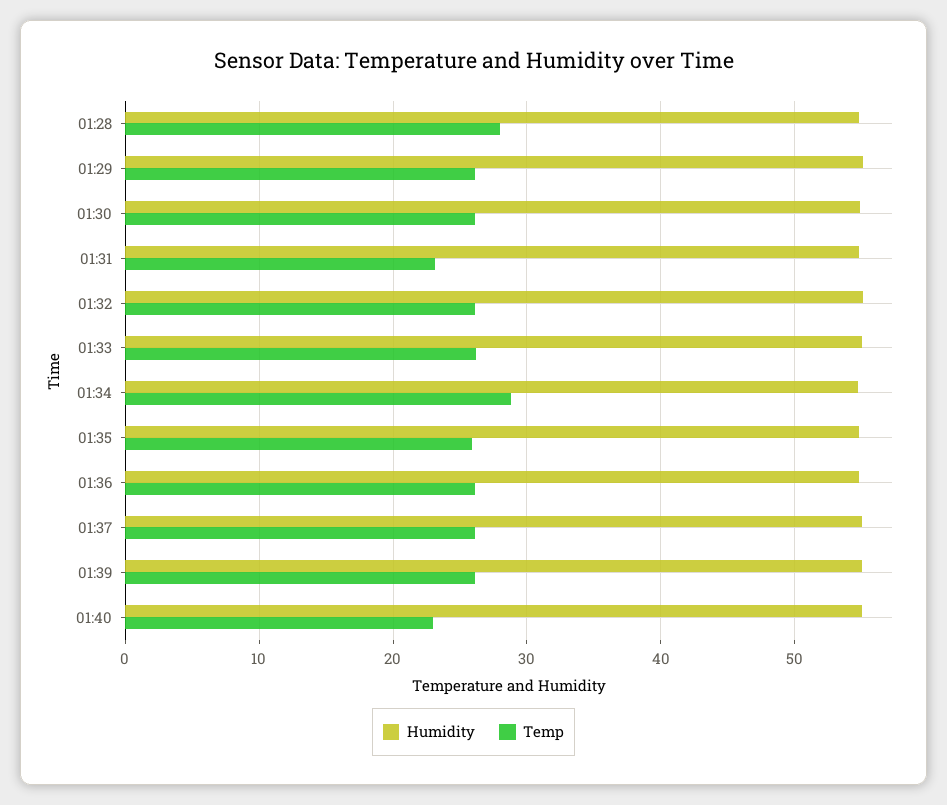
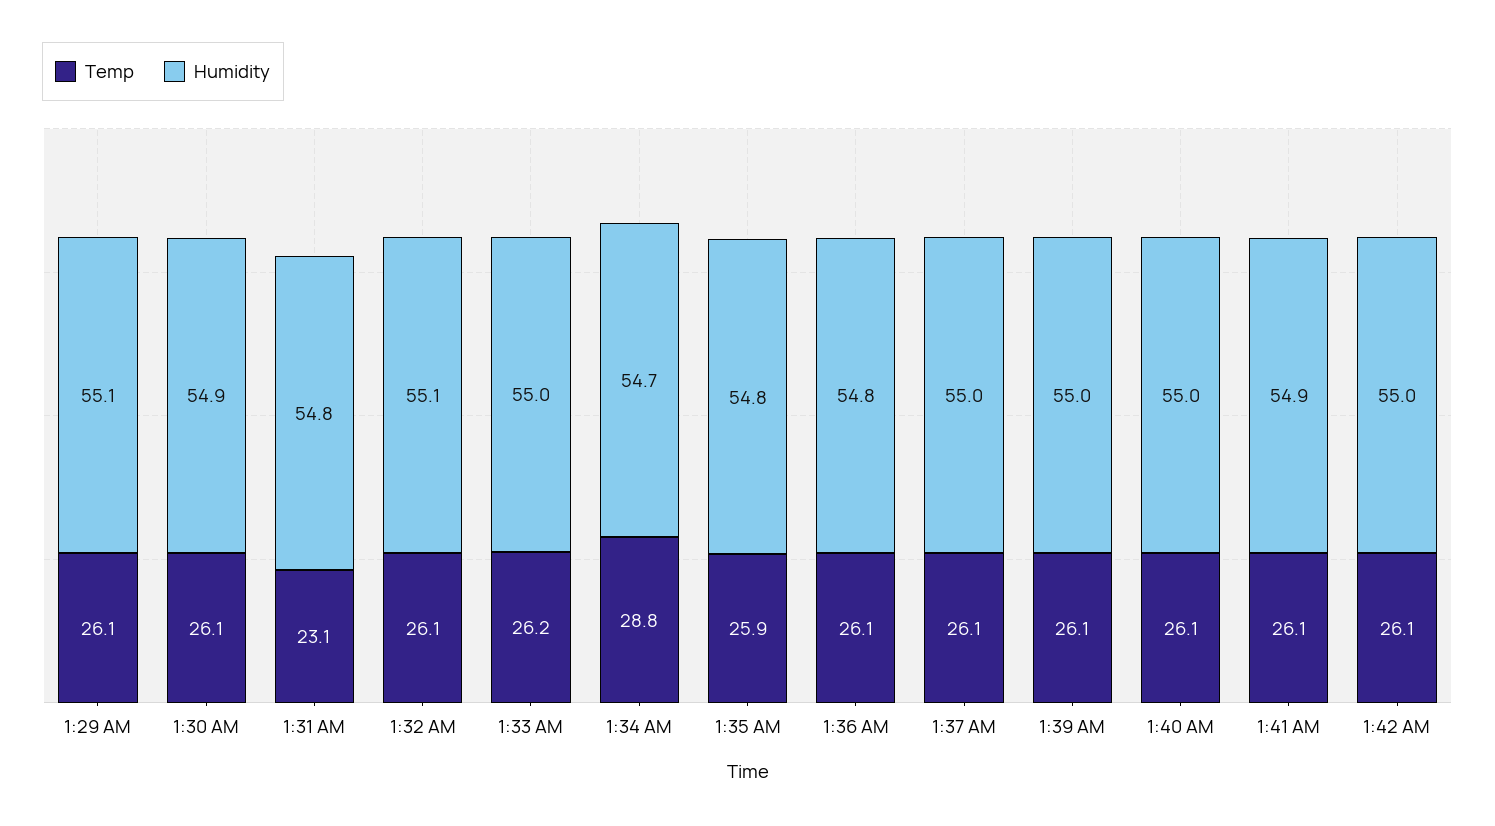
Humidity, 01:28: 55 -> none
Temp, 01:28: 28 -> none
Temp, 01:40: 23 -> 26.1
Temp, 1:41 AM: none -> 26.1
Humidity, 1:41 AM: none -> 54.9
Temp, 1:42 AM: none -> 26.1
Humidity, 1:42 AM: none -> 55

